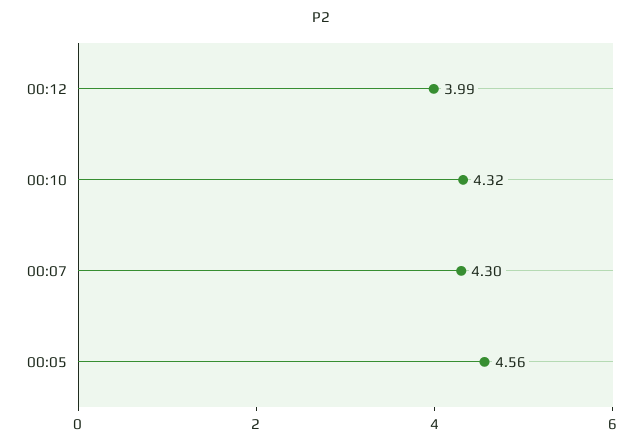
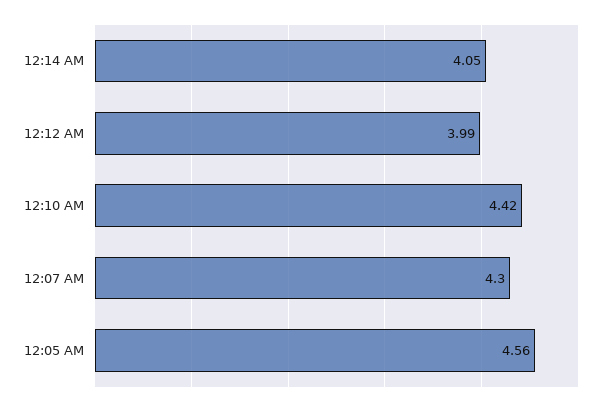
00:10: 4.32 -> 4.42
12:14 AM: none -> 4.05

